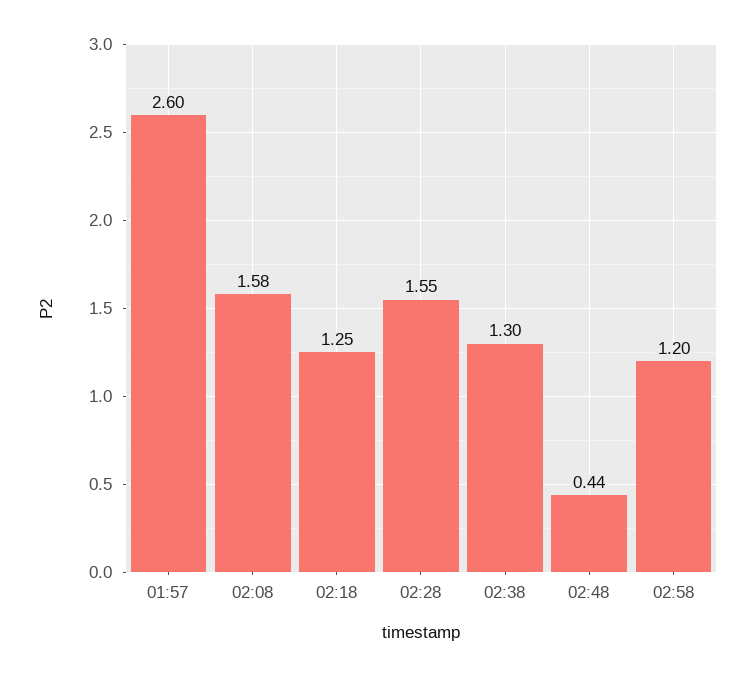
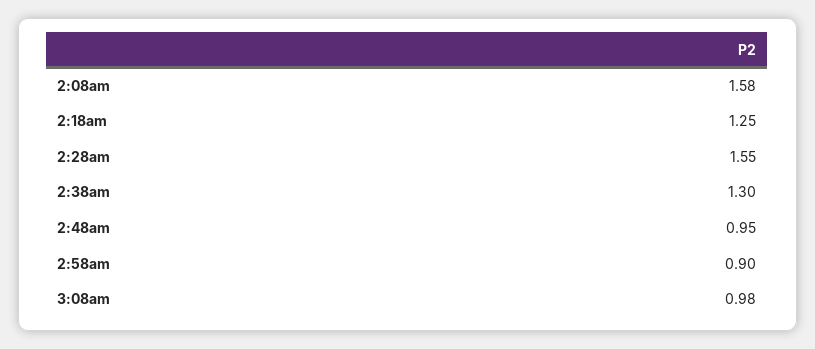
01:57: 2.6 -> none
02:48: 0.44 -> 0.95
02:58: 1.2 -> 0.9
3:08am: none -> 0.98

